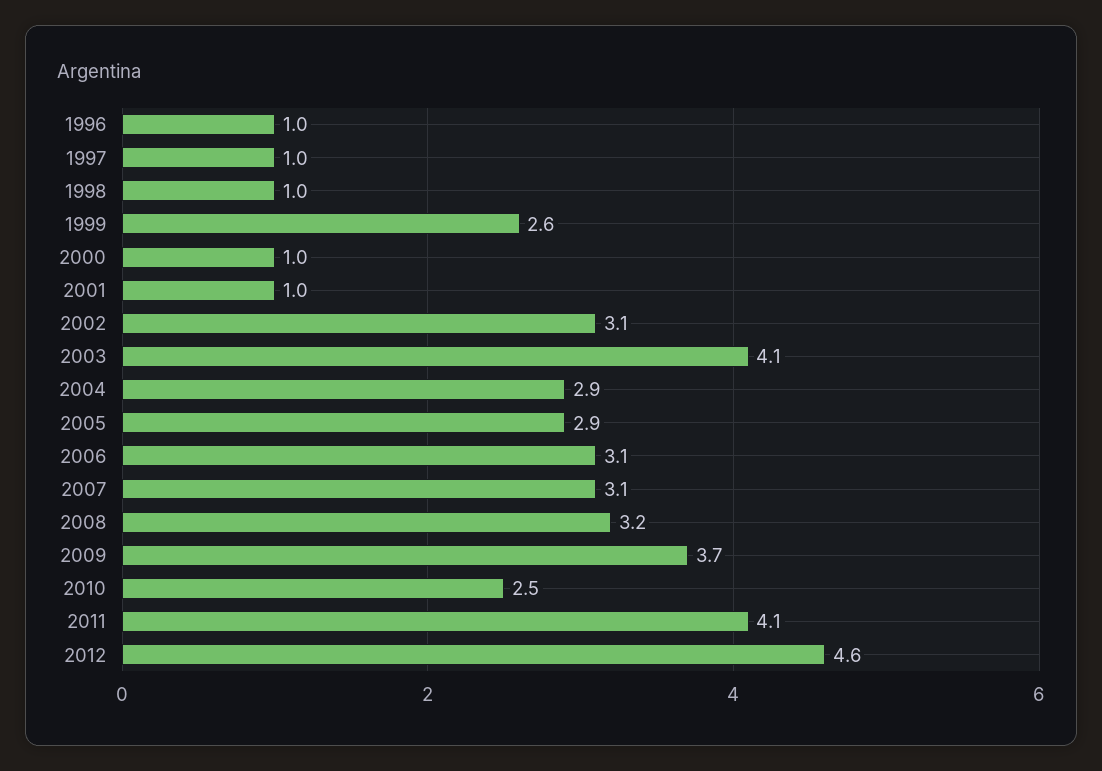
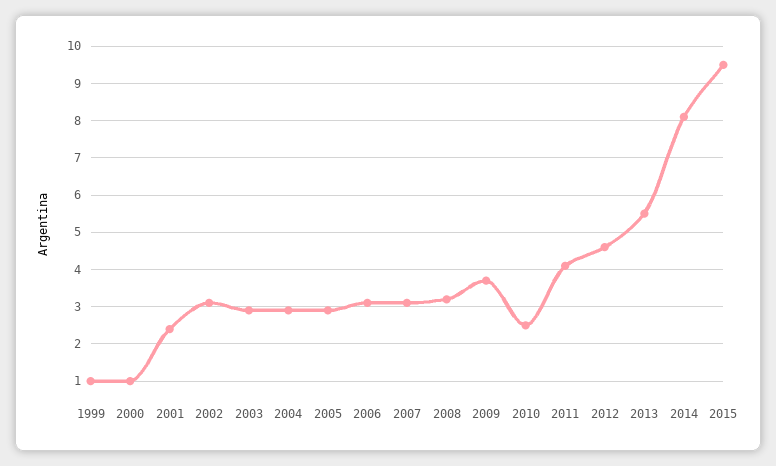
1996: 1 -> none
1997: 1 -> none
1998: 1 -> none
1999: 2.6 -> 1
2001: 1 -> 2.5
2003: 4.1 -> 3
2013: none -> 5.5
2014: none -> 8
2015: none -> 9.5

